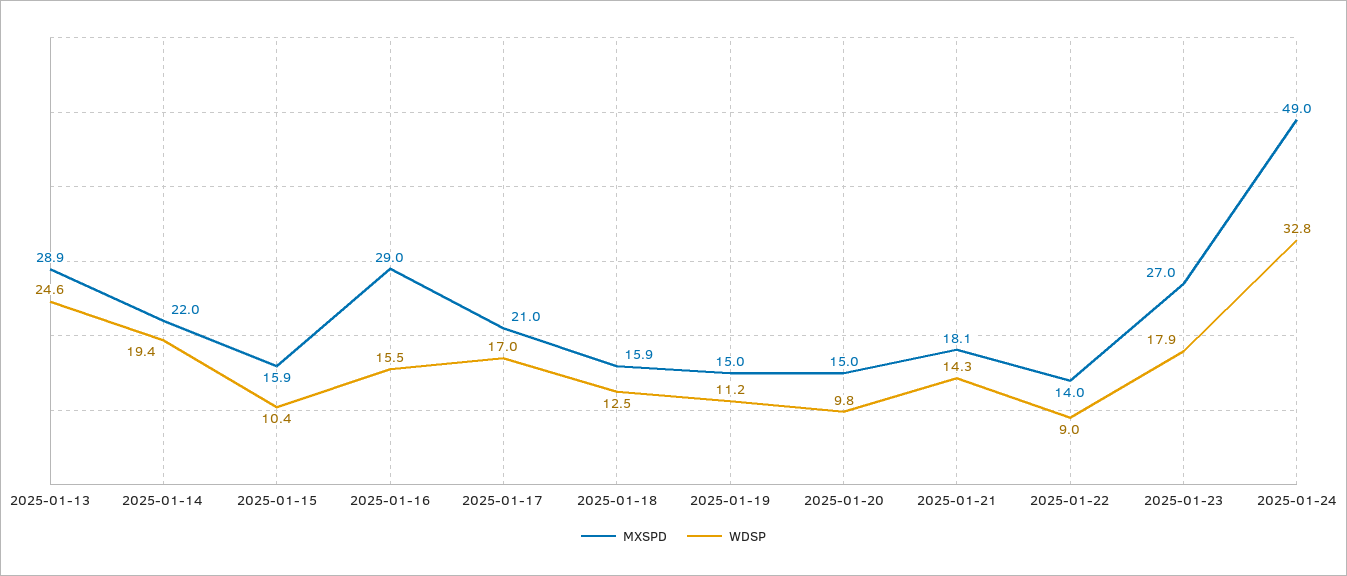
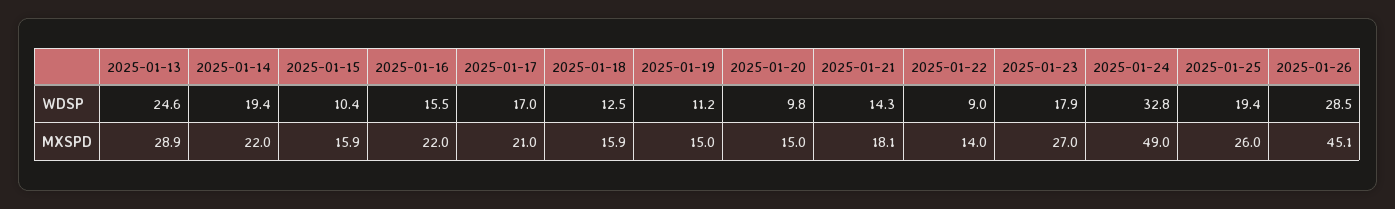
MXSPD, 2025-01-16: 29 -> 22
WDSP, 2025-01-25: none -> 19.4
WDSP, 2025-01-26: none -> 28.5
MXSPD, 2025-01-25: none -> 26
MXSPD, 2025-01-26: none -> 45.1

